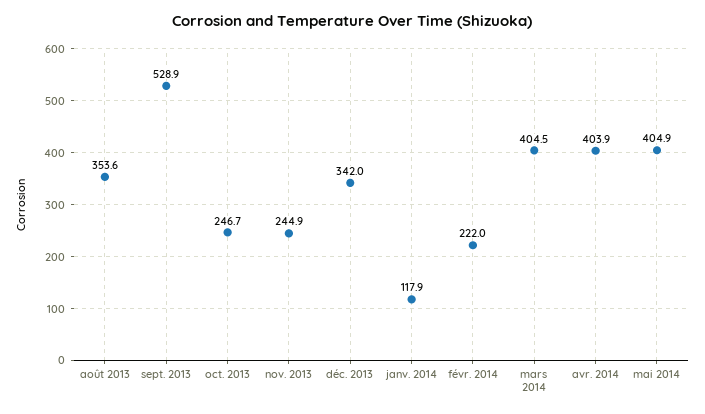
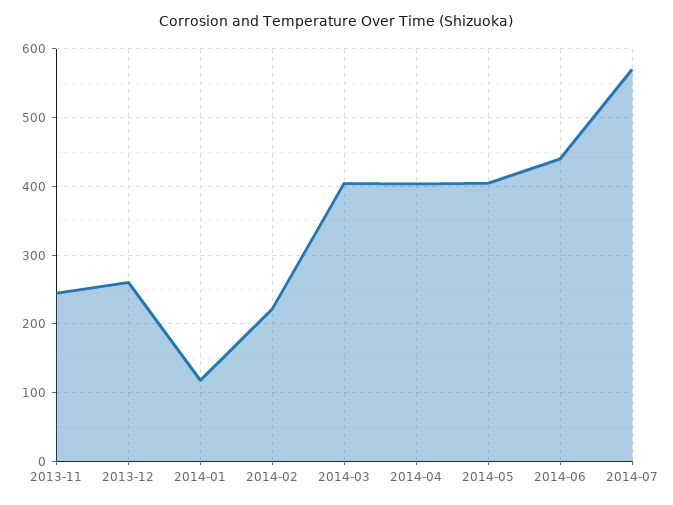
août 2013: 353.6 -> none
sept. 2013: 528.9 -> none
oct. 2013: 246.7 -> none
déc. 2013: 342 -> 260
2014-06: none -> 440
2014-07: none -> 570

